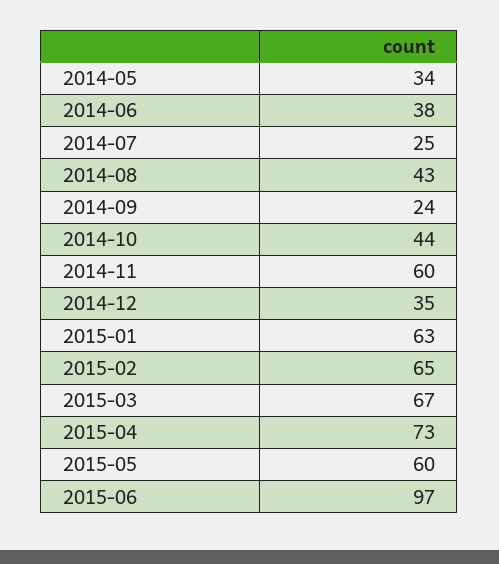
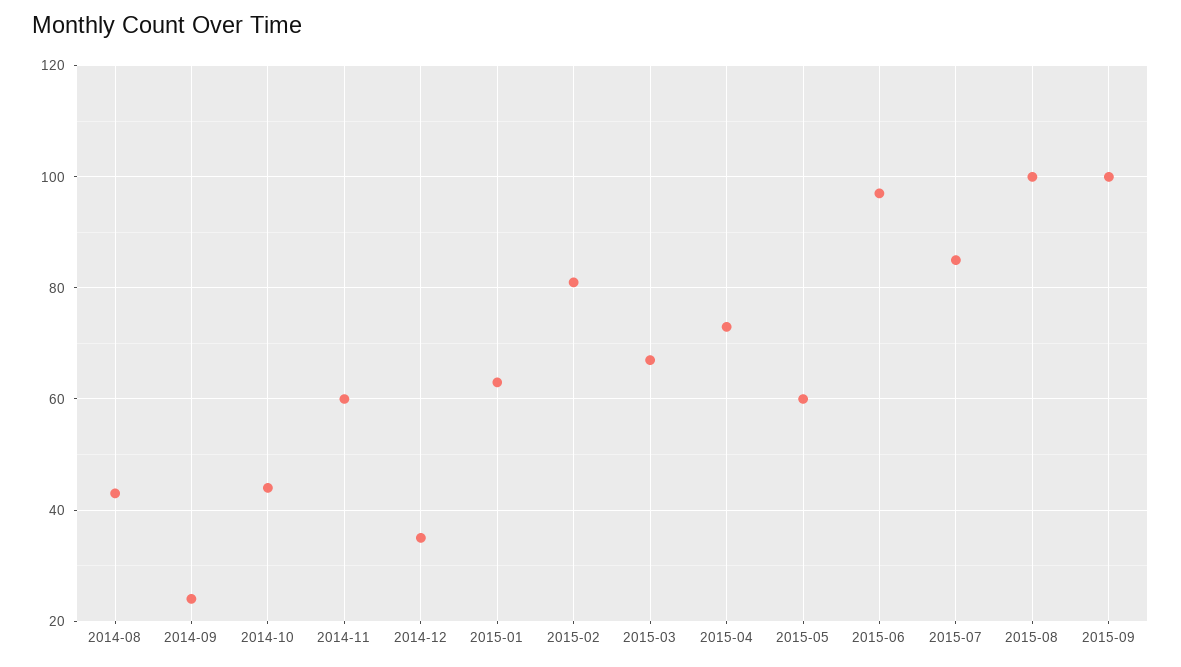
2014-05: 34 -> none
2014-06: 38 -> none
2014-07: 25 -> none
2015-02: 65 -> 80
2015-07: none -> 85
2015-08: none -> 100
2015-09: none -> 100

